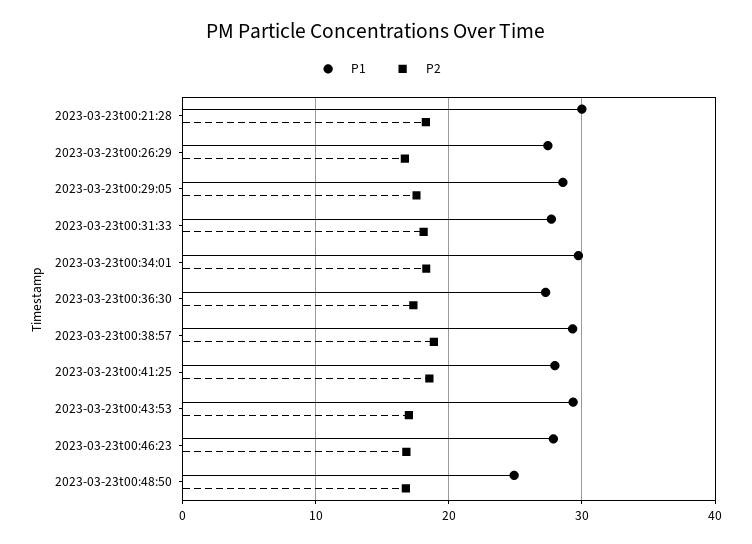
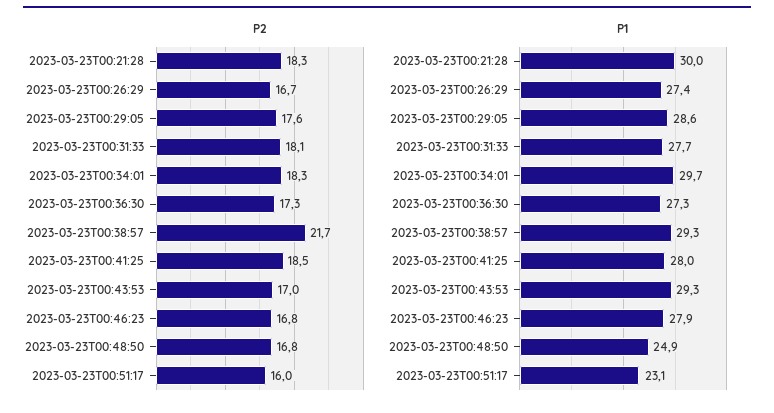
P2, 2023-03-23t00:38:57: 19 -> 21.7
P2, 2023-03-23T00:51:17: none -> 16
P1, 2023-03-23T00:51:17: none -> 23.1

